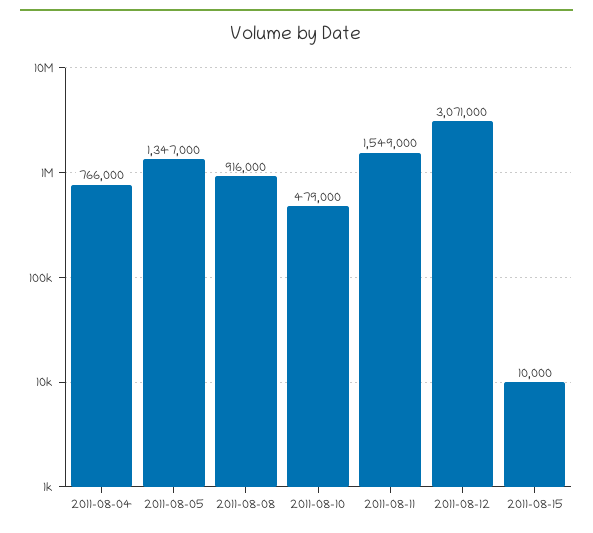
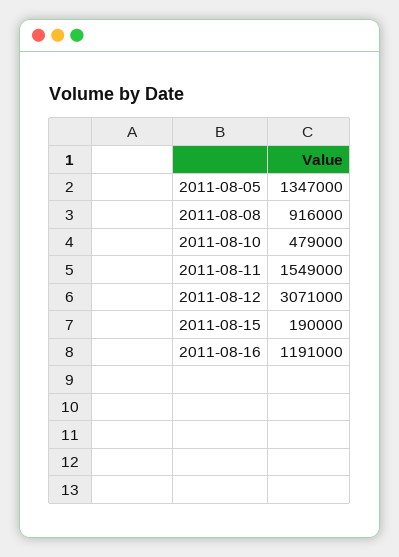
2011-08-04: 766000 -> none
2011-08-15: 10000 -> 190000
2011-08-16: none -> 1191000

